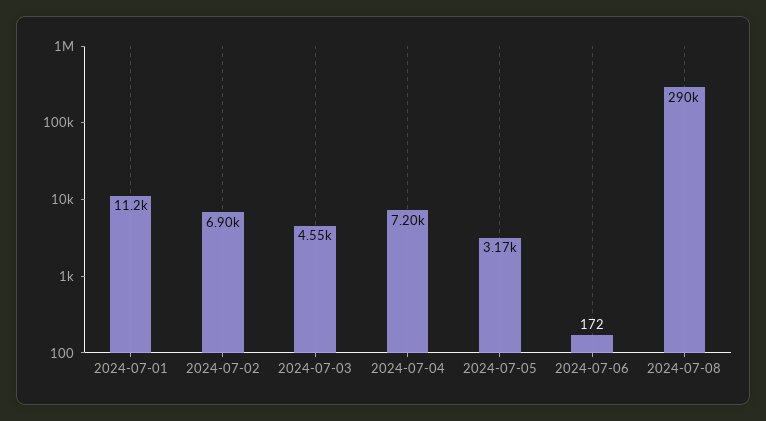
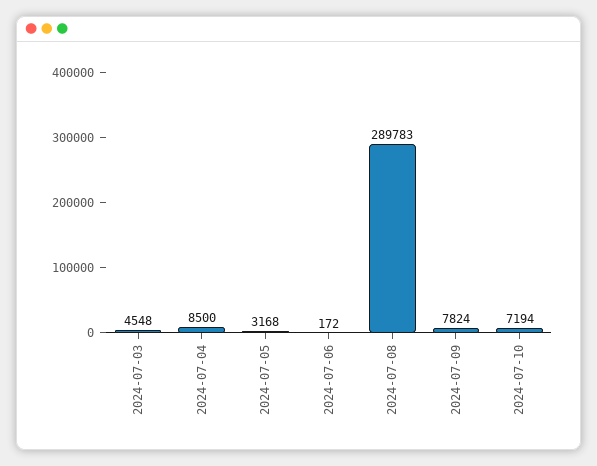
2024-07-01: 11200 -> none
2024-07-02: 6900 -> none
2024-07-04: 7200 -> 8500
2024-07-09: none -> 7824
2024-07-10: none -> 7194

